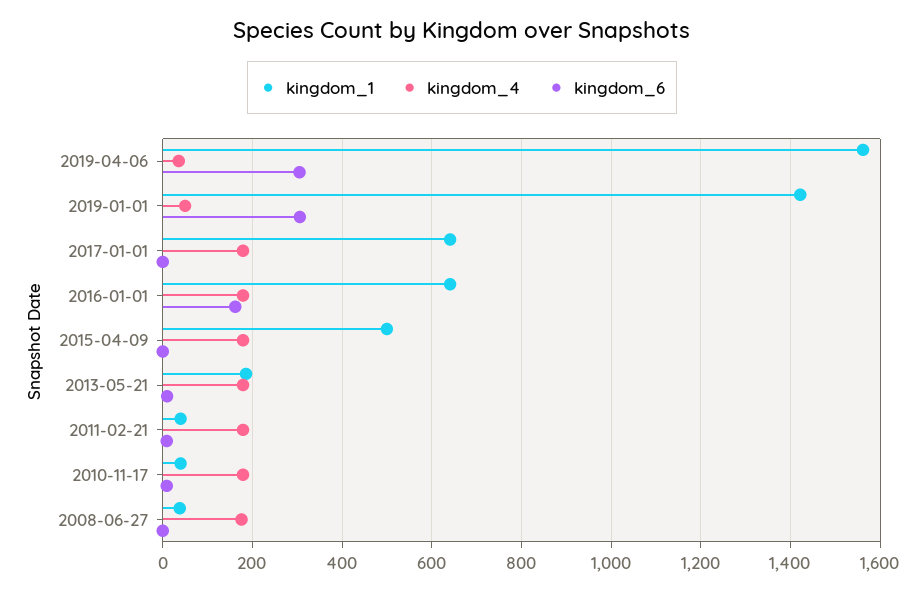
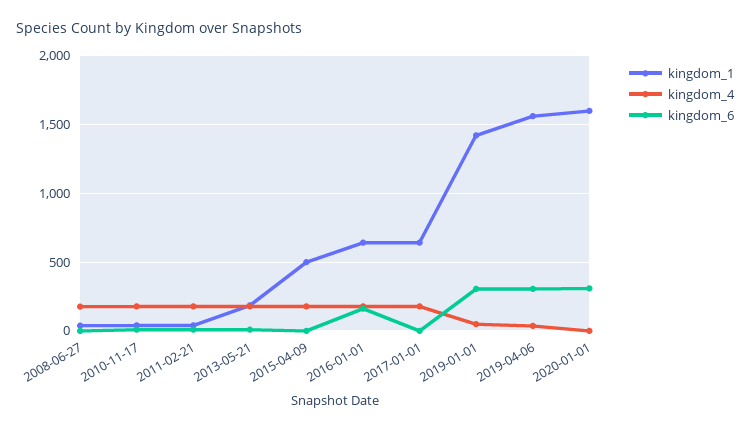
kingdom_1, 2020-01-01: none -> 1600
kingdom_4, 2020-01-01: none -> 0
kingdom_6, 2020-01-01: none -> 300

